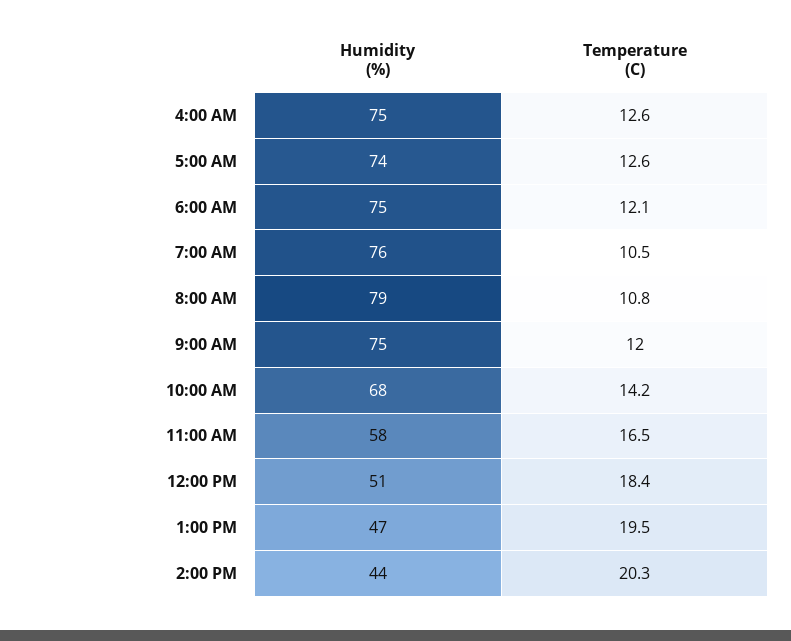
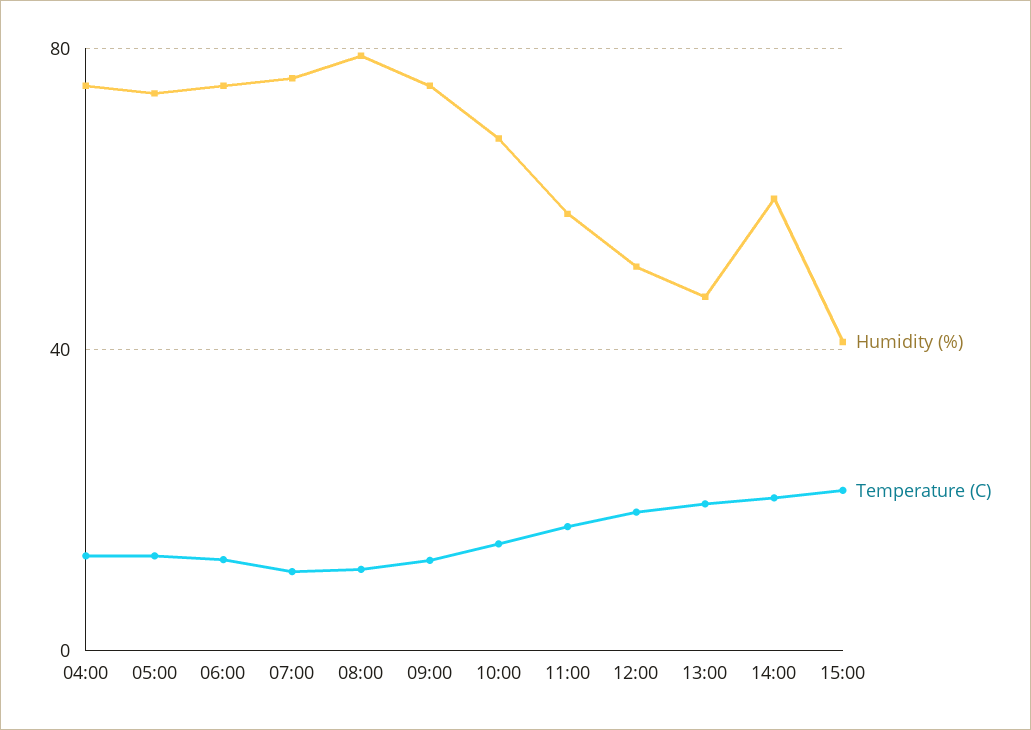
Humidity (%), 2:00 PM: 44 -> 60
Humidity (%), 15:00: none -> 40
Temperature (C), 15:00: none -> 20

